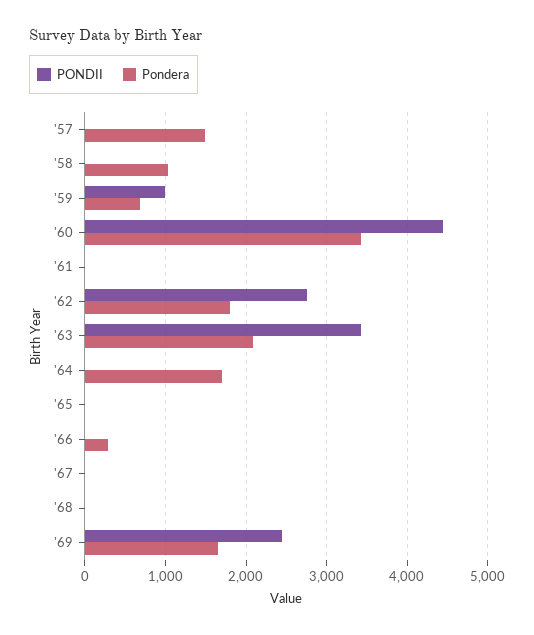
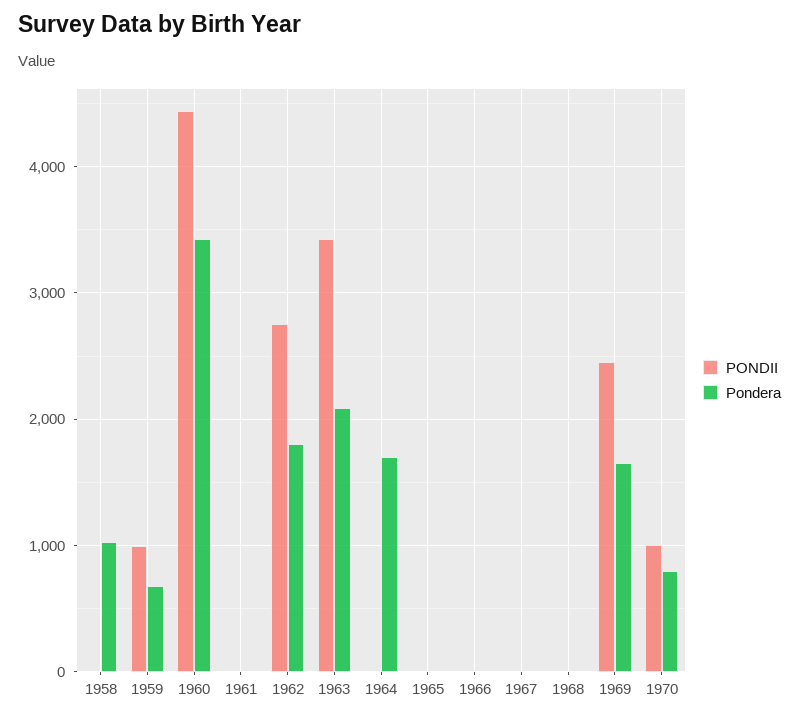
PONDII, '57: 0 -> none
Pondera, '57: 1500 -> none
Pondera, '66: 300 -> 0
PONDII, 1970: none -> 1000
Pondera, 1970: none -> 800

